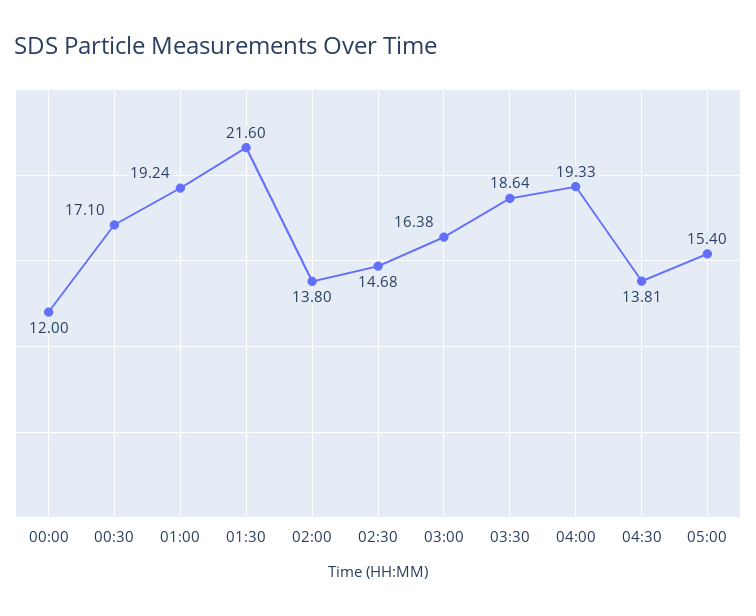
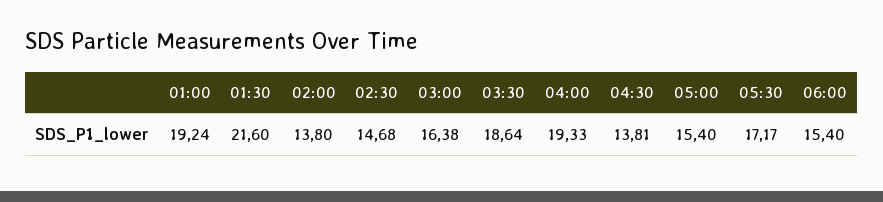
00:00: 12 -> none
00:30: 17.1 -> none
05:30: none -> 17.17
06:00: none -> 15.4

